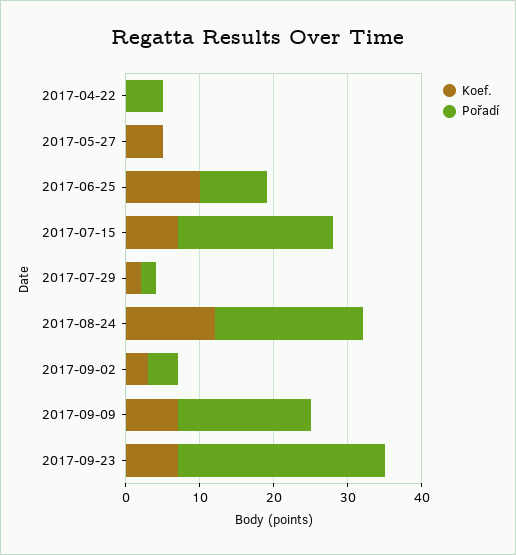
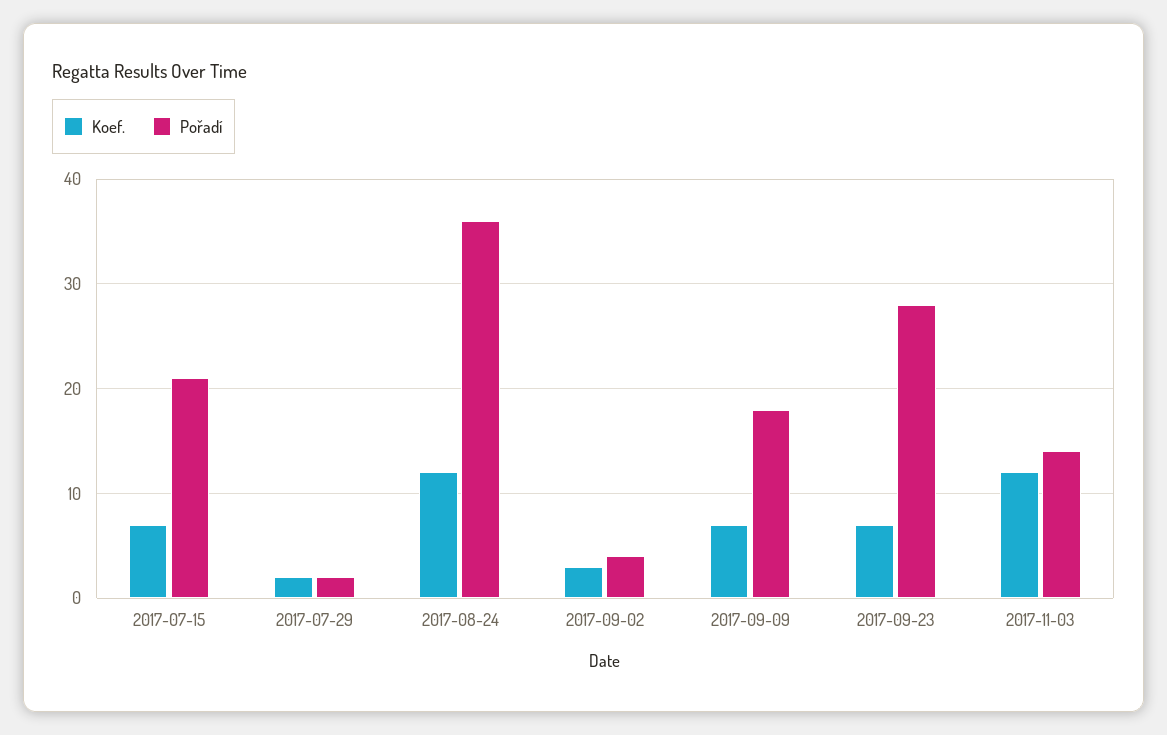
Koef., 2017-04-22: 0 -> none
Pořadí, 2017-04-22: 5 -> none
Koef., 2017-05-27: 5 -> none
Pořadí, 2017-05-27: 0 -> none
Koef., 2017-06-25: 10 -> none
Pořadí, 2017-06-25: 10 -> none
Pořadí, 2017-08-24: 20 -> 36
Koef., 2017-11-03: none -> 12
Pořadí, 2017-11-03: none -> 14

